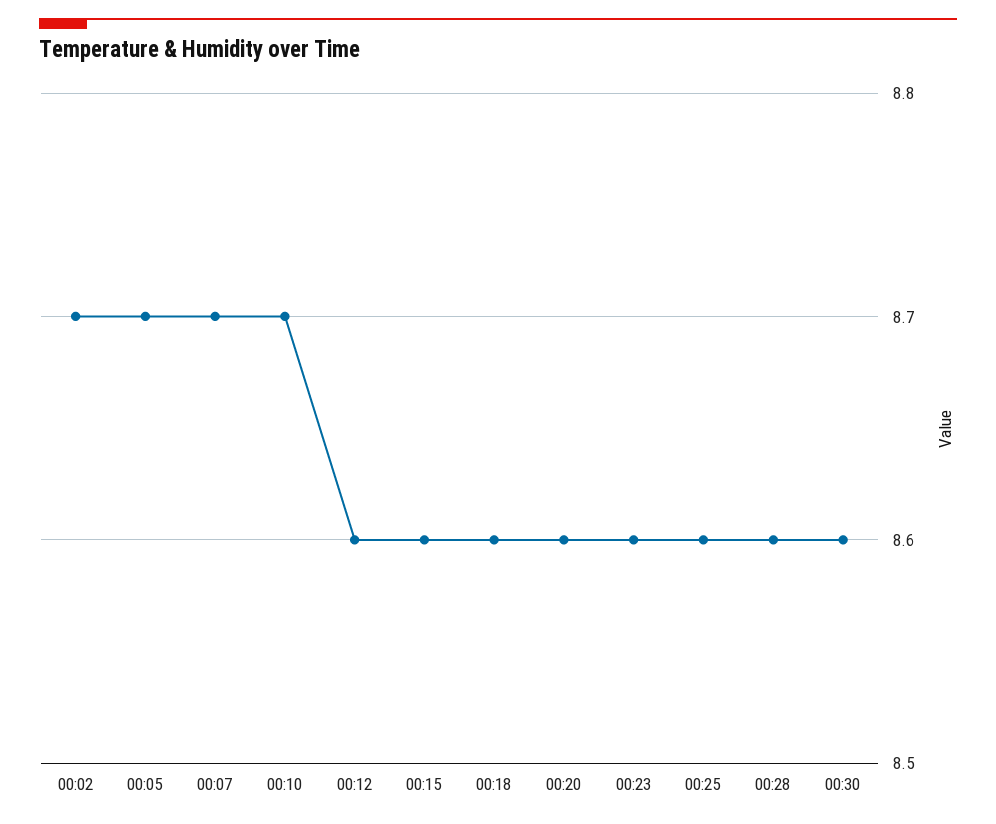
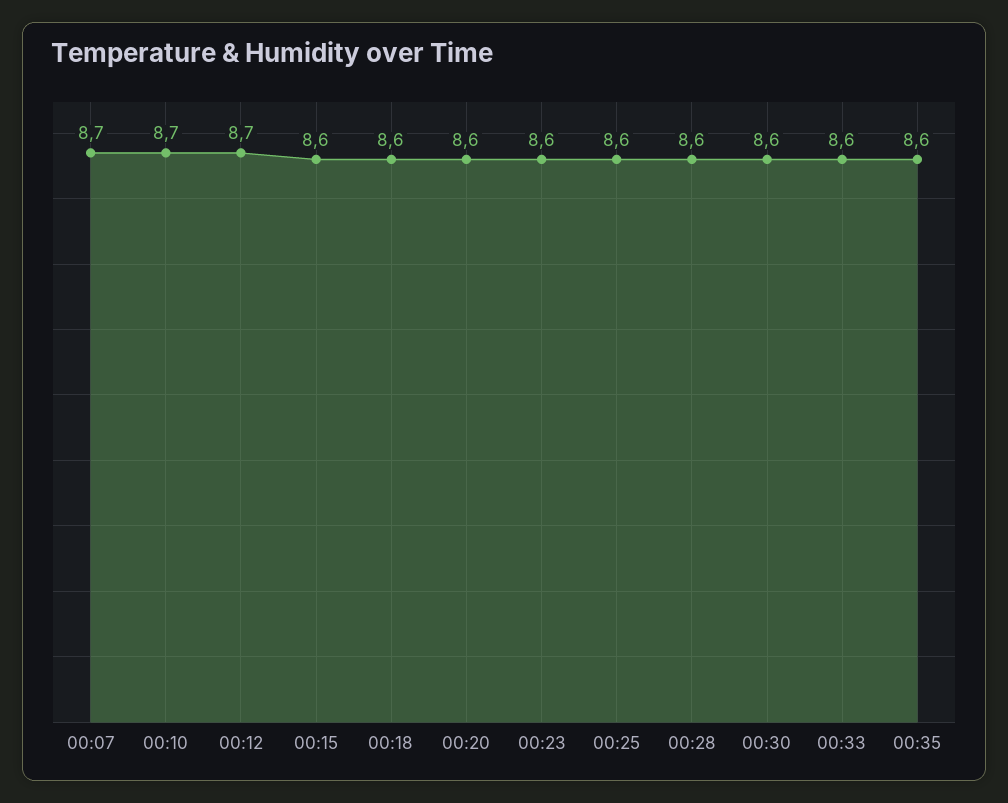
00:02: 8.7 -> none
00:05: 8.7 -> none
00:12: 8.6 -> 8.7
00:33: none -> 8.6
00:35: none -> 8.6

